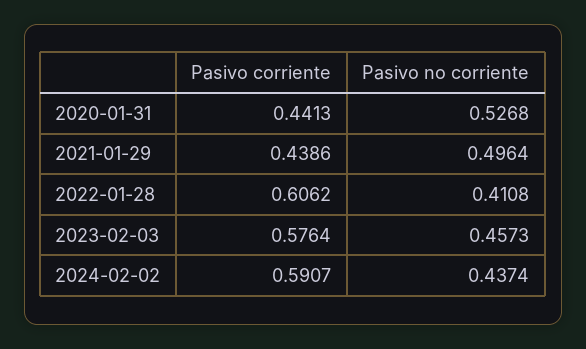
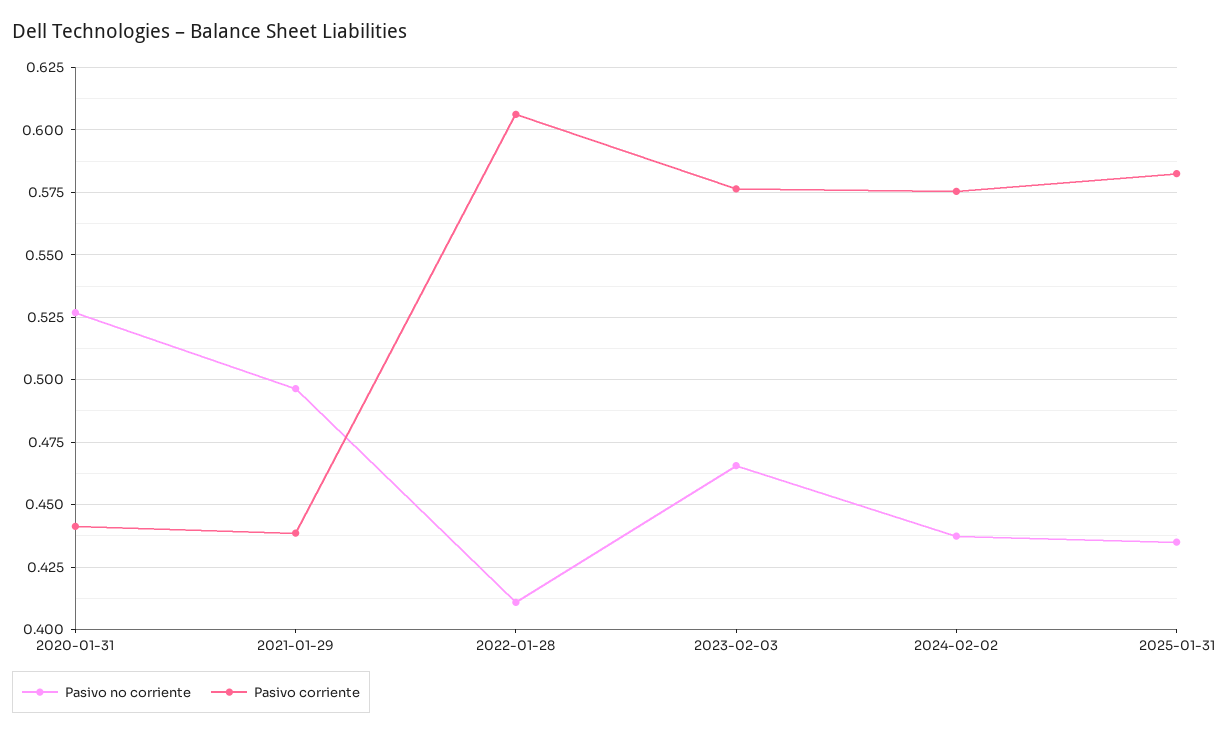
Pasivo no corriente, 2023-02-03: 0.4573 -> 0.465
Pasivo corriente, 2024-02-02: 0.5907 -> 0.575
Pasivo no corriente, 2025-01-31: none -> 0.435
Pasivo corriente, 2025-01-31: none -> 0.5825

